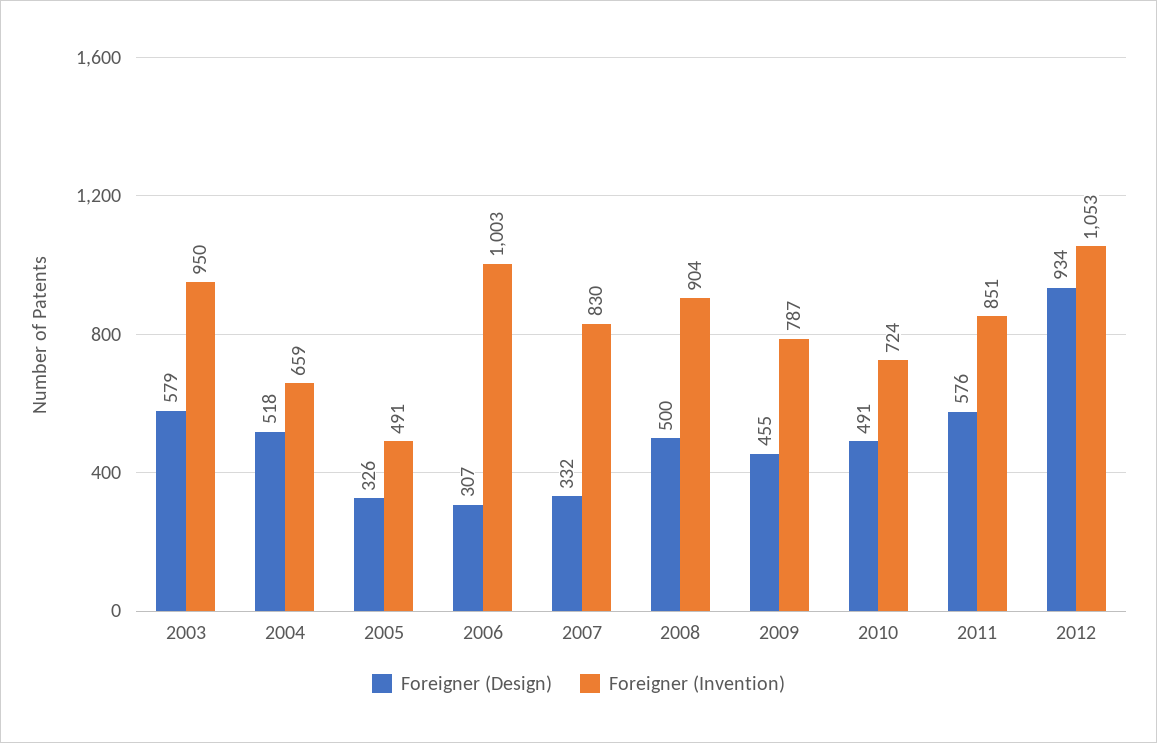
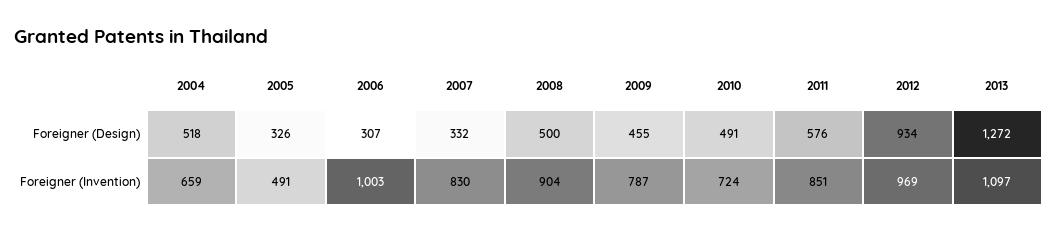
Foreigner (Design), 2003: 579 -> none
Foreigner (Invention), 2003: 950 -> none
Foreigner (Invention), 2012: 1053 -> 969
Foreigner (Design), 2013: none -> 1272
Foreigner (Invention), 2013: none -> 1097

